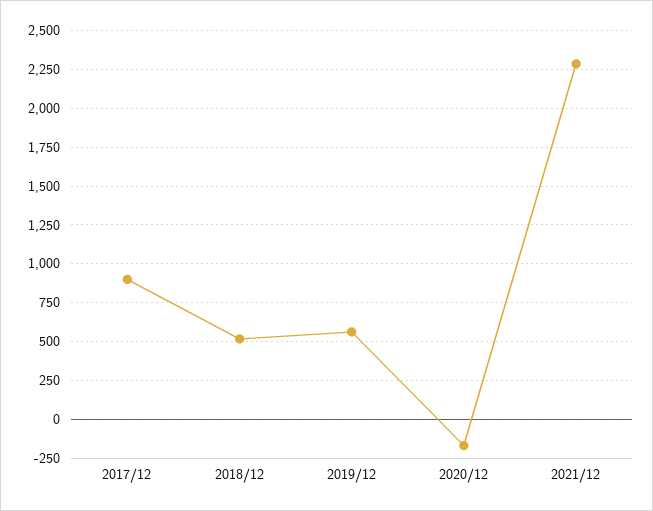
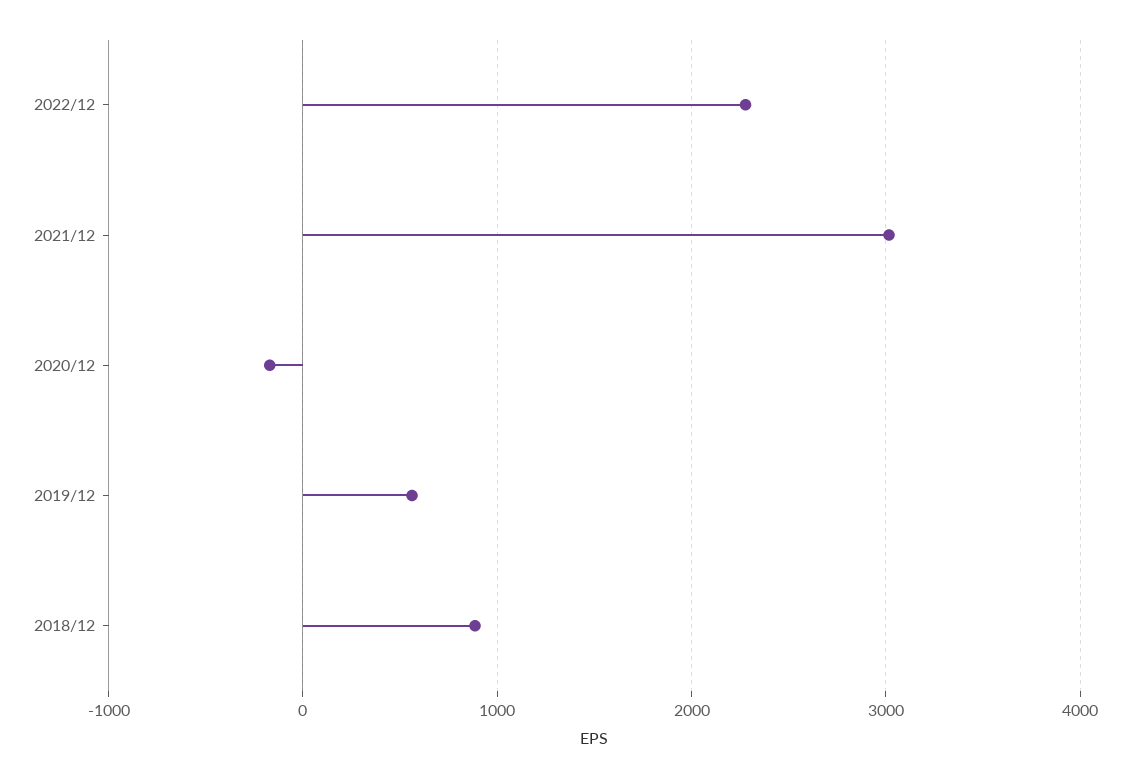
2017/12: 900 -> none
2018/12: 500 -> 900
2021/12: 2300 -> 3000
2022/12: none -> 2300

